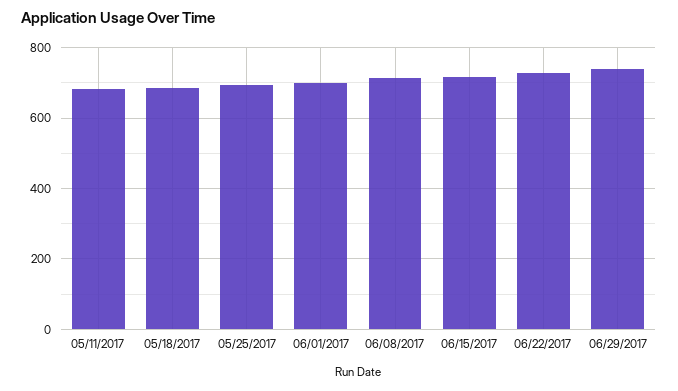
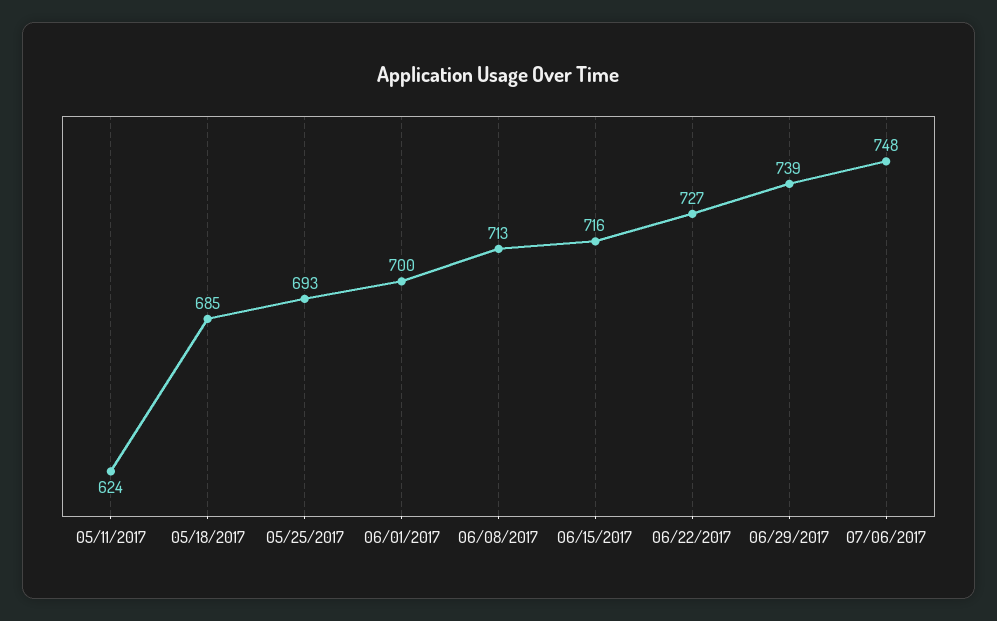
05/11/2017: 680 -> 624
07/06/2017: none -> 748

